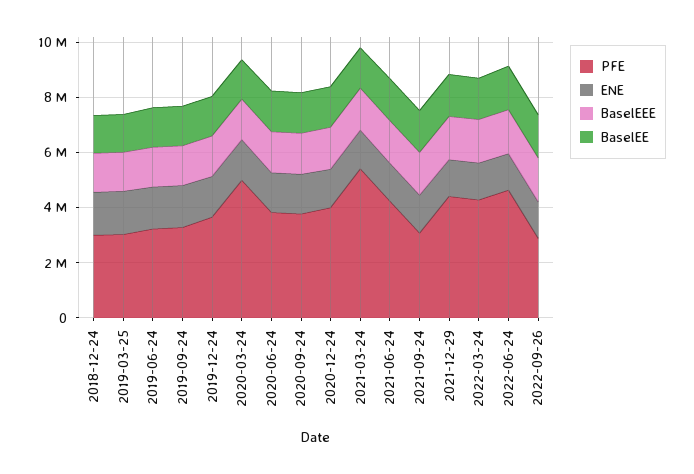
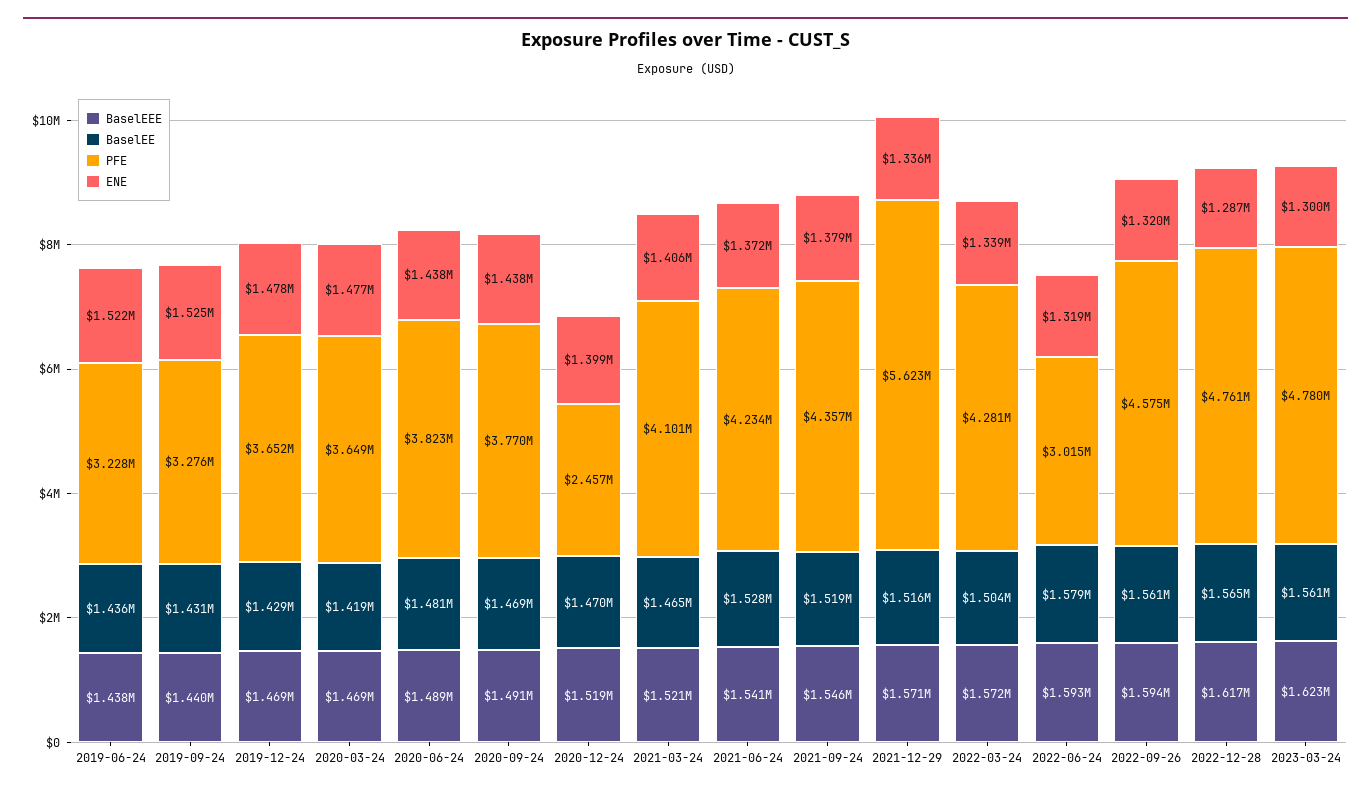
PFE, 2018-12-24: 3000000 -> none
ENE, 2018-12-24: 1500000 -> none
BaselEEE, 2018-12-24: 1500000 -> none
BaselEE, 2018-12-24: 1500000 -> none
PFE, 2019-03-25: 3000000 -> none
ENE, 2019-03-25: 1500000 -> none
BaselEEE, 2019-03-25: 1500000 -> none
BaselEE, 2019-03-25: 1500000 -> none
PFE, 2020-03-24: 5000000 -> 3649000
PFE, 2020-12-24: 4000000 -> 2457000
PFE, 2021-03-24: 5500000 -> 4101000
PFE, 2021-09-24: 3000000 -> 4357000
PFE, 2021-12-29: 4500000 -> 5623000
PFE, 2022-06-24: 4500000 -> 3015000
PFE, 2022-09-26: 3000000 -> 4575000
BaselEEE, 2022-12-28: none -> 1617000
BaselEE, 2022-12-28: none -> 1565000
PFE, 2022-12-28: none -> 4761000
ENE, 2022-12-28: none -> 1287000
BaselEEE, 2023-03-24: none -> 1623000
BaselEE, 2023-03-24: none -> 1561000
PFE, 2023-03-24: none -> 4780000
ENE, 2023-03-24: none -> 1300000

